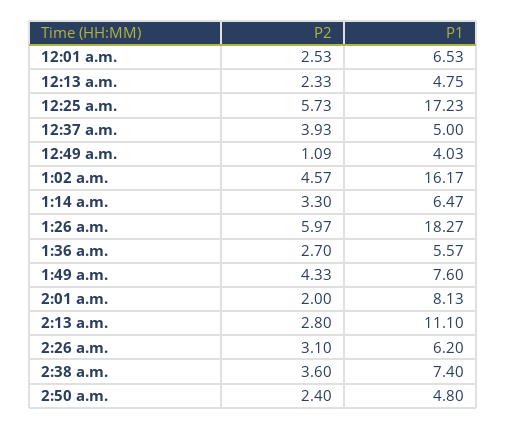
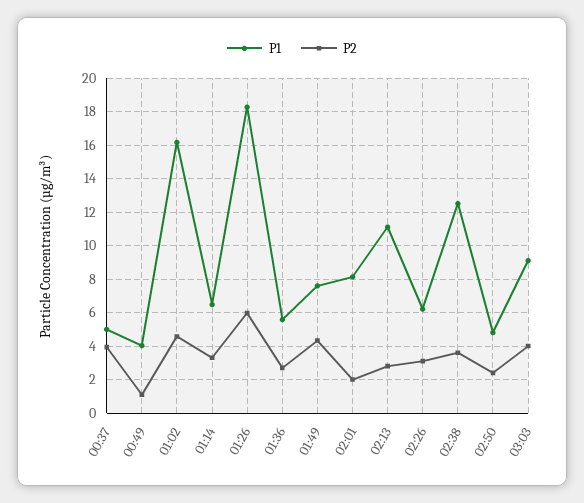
P2, 12:01 a.m.: 2.53 -> none
P1, 12:01 a.m.: 6.53 -> none
P2, 12:13 a.m.: 2.33 -> none
P1, 12:13 a.m.: 4.75 -> none
P2, 12:25 a.m.: 5.73 -> none
P1, 12:25 a.m.: 17.23 -> none
P1, 2:38 a.m.: 7.4 -> 12.5
P1, 03:03: none -> 9
P2, 03:03: none -> 4

